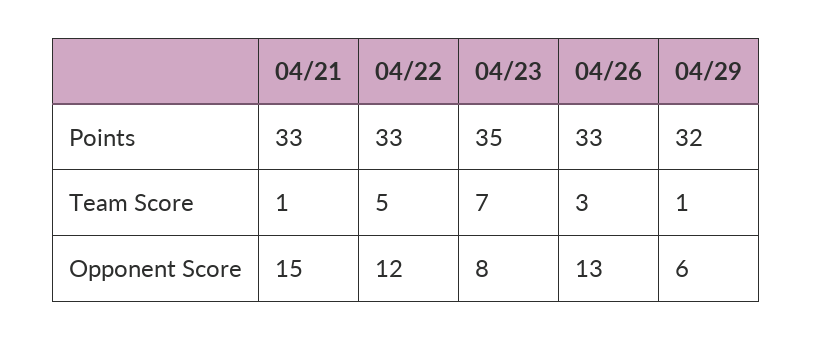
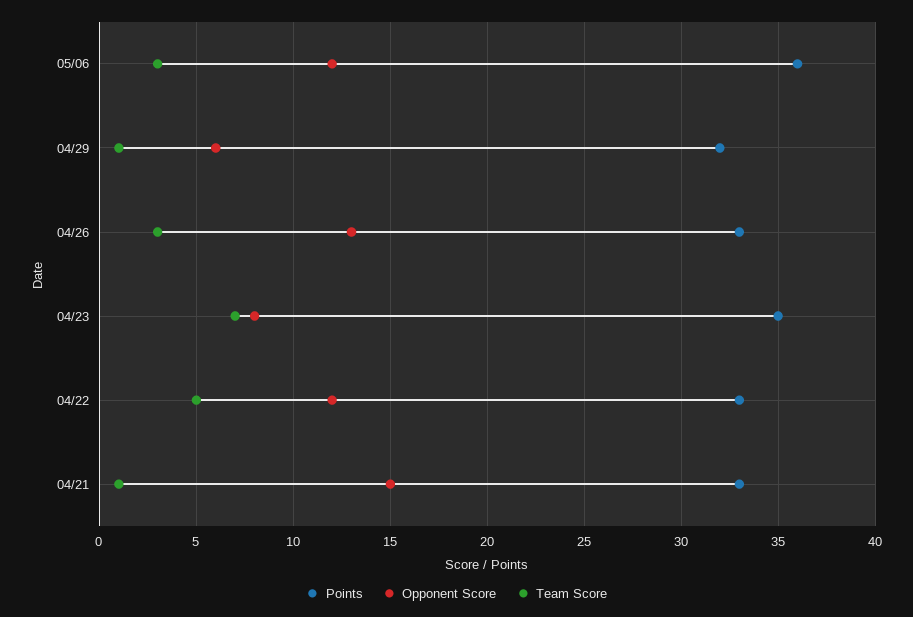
Points, 05/06: none -> 36
Opponent Score, 05/06: none -> 12
Team Score, 05/06: none -> 3

